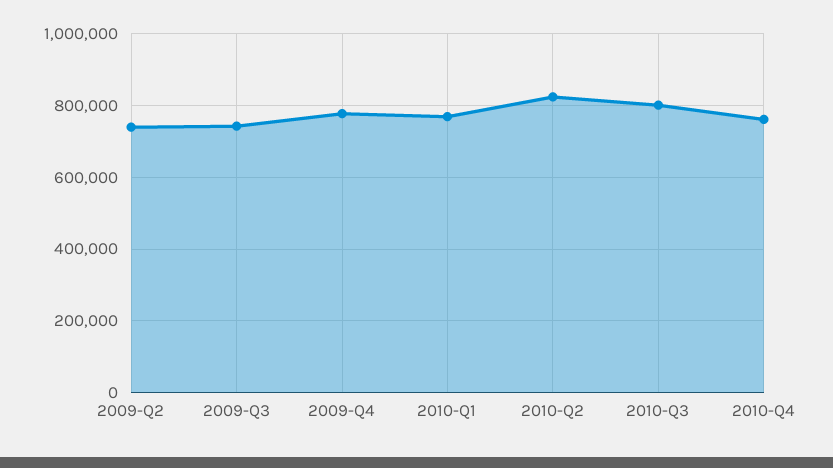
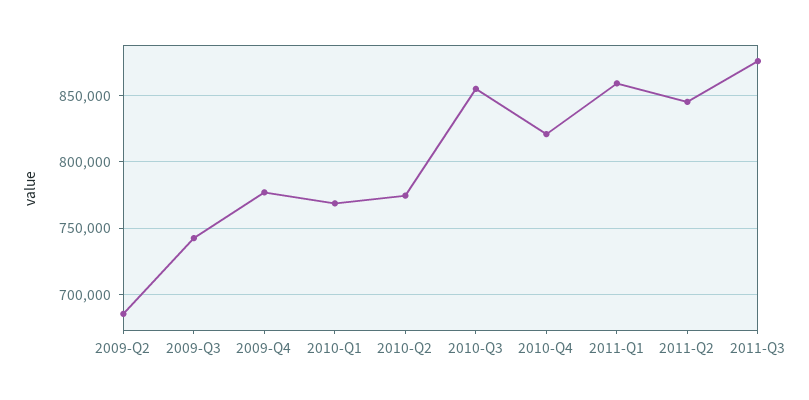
2009-Q2: 740000 -> 685000
2010-Q2: 820000 -> 775000
2010-Q3: 800000 -> 855000
2010-Q4: 760000 -> 820000
2011-Q1: none -> 860000
2011-Q2: none -> 845000
2011-Q3: none -> 875000

